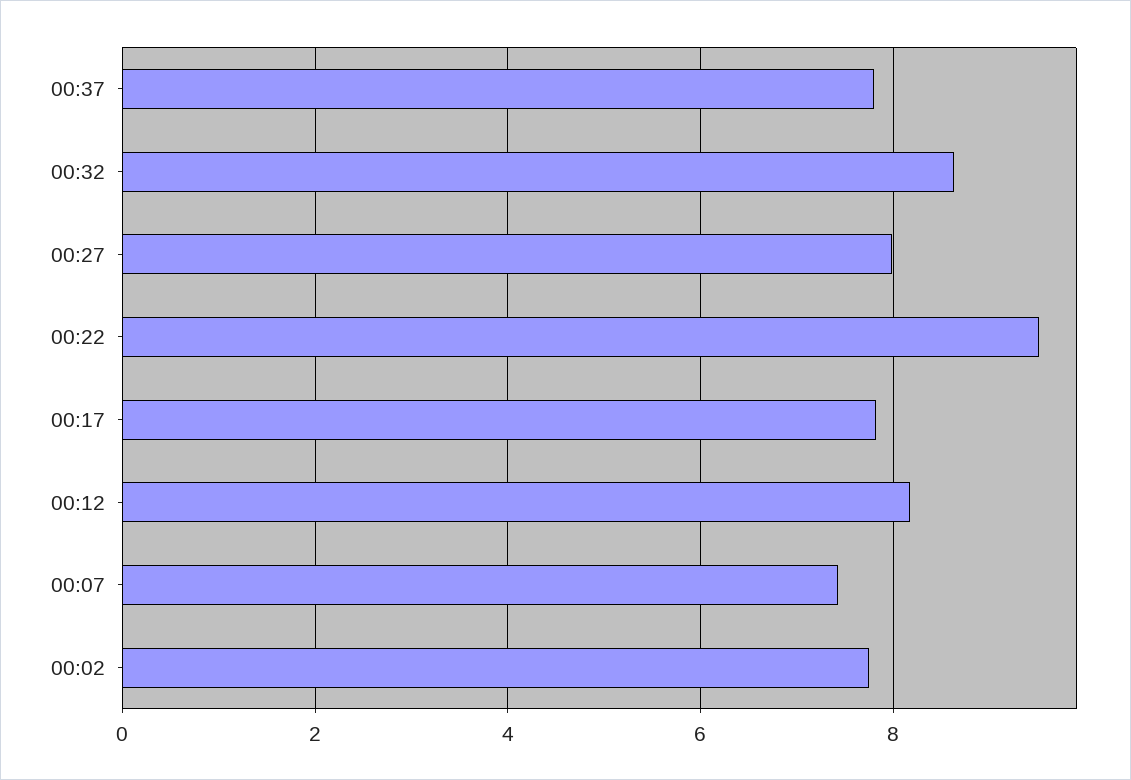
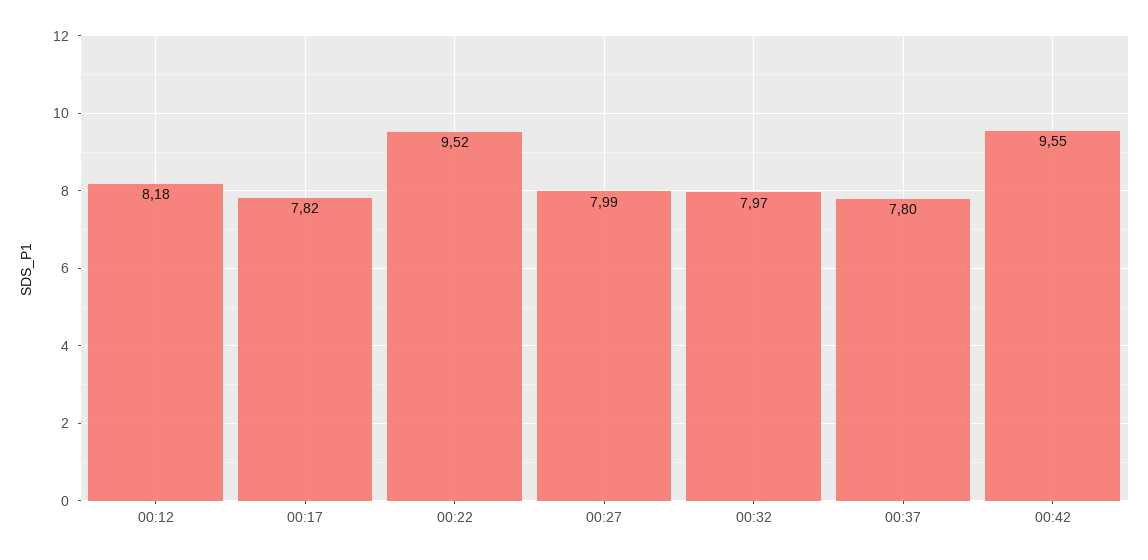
00:32: 8.6 -> 7.97
00:07: 7.4 -> none
00:02: 7.8 -> none
00:42: none -> 9.55

